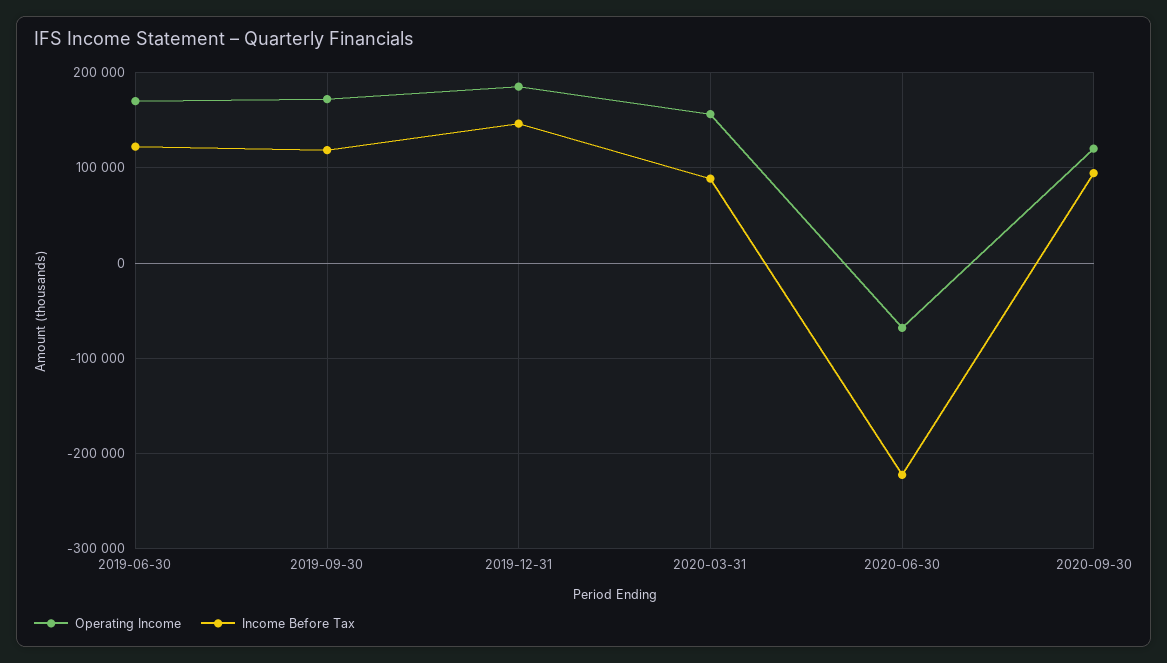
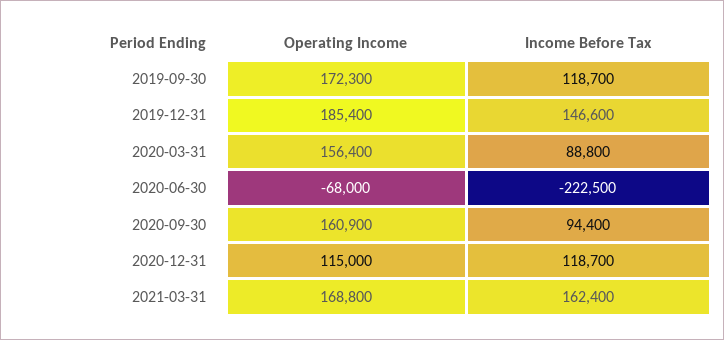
Operating Income, 2019-06-30: 170000 -> none
Income Before Tax, 2019-06-30: 120000 -> none
Operating Income, 2020-09-30: 120000 -> 160900
Operating Income, 2020-12-31: none -> 115000
Income Before Tax, 2020-12-31: none -> 118700
Operating Income, 2021-03-31: none -> 168800
Income Before Tax, 2021-03-31: none -> 162400

